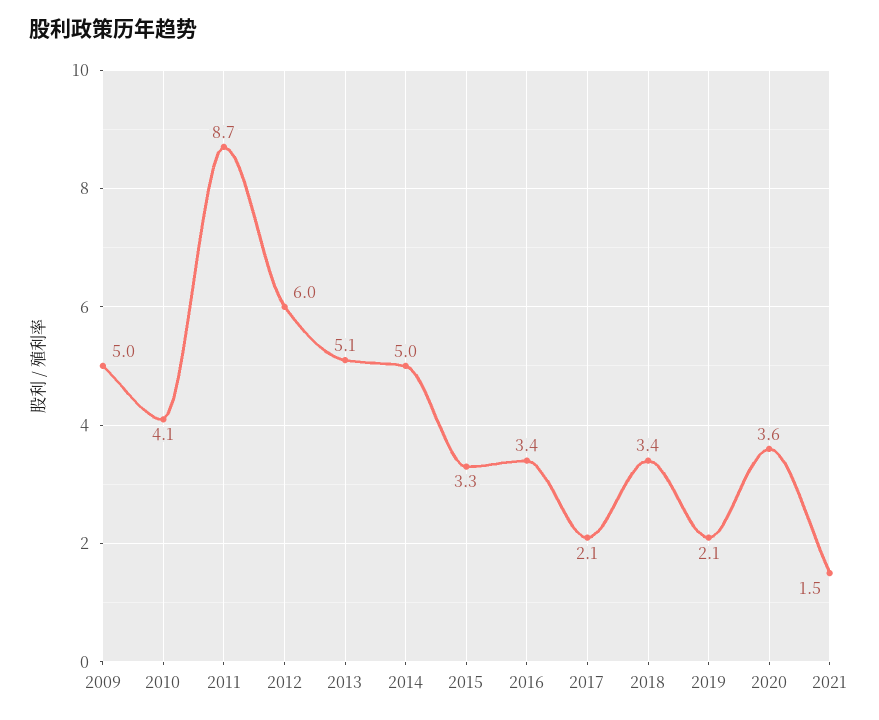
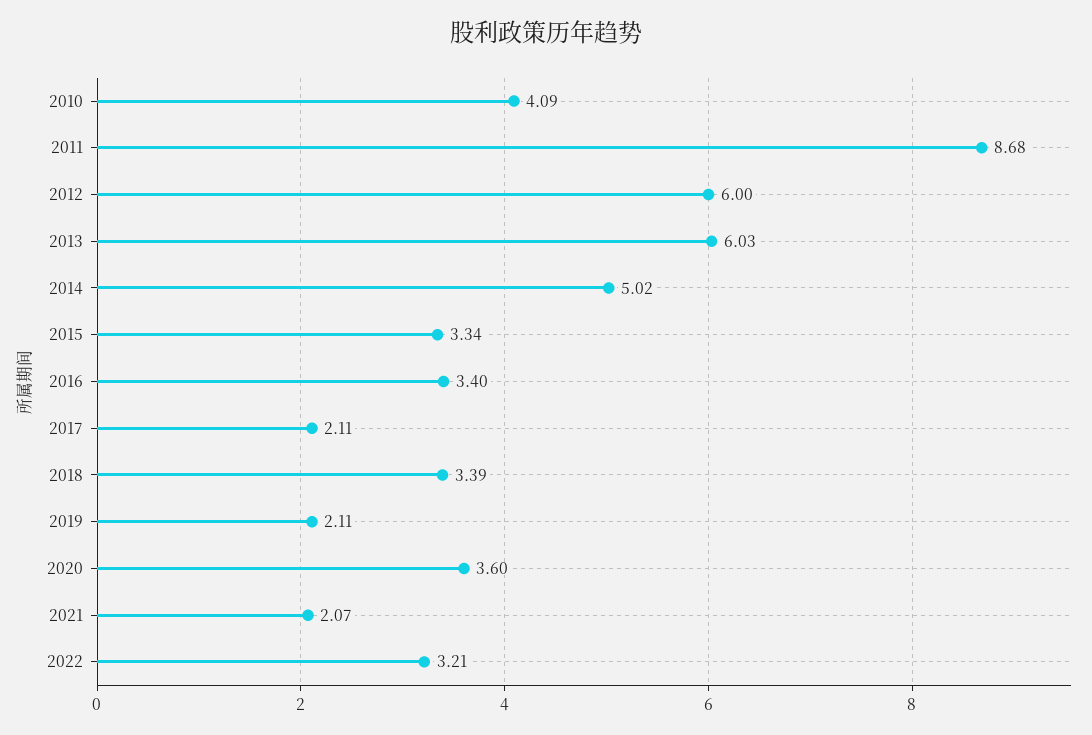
2009: 5 -> none
2013: 5.1 -> 6.03
2021: 1.5 -> 2.07
2022: none -> 3.21

